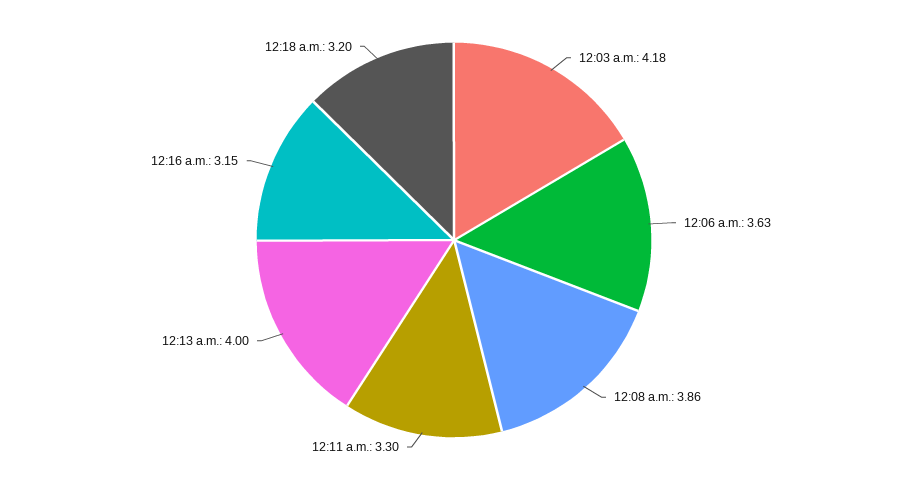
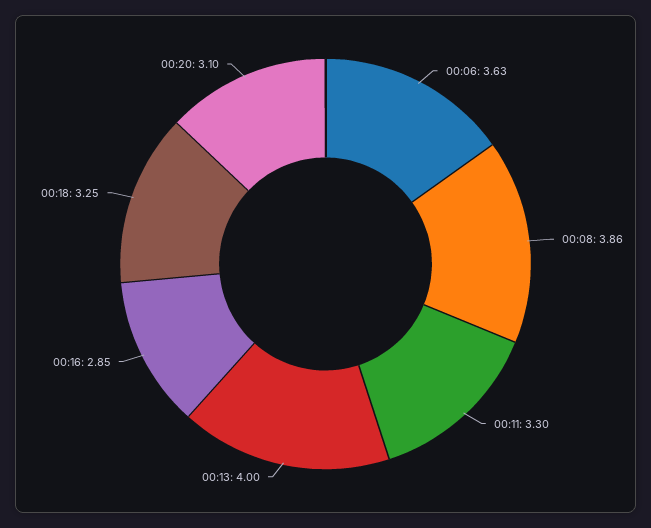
12:03 a.m.: 4.18 -> none
12:16 a.m.: 3.15 -> 2.85
12:18 a.m.: 3.2 -> 3.25
00:20: none -> 3.1

